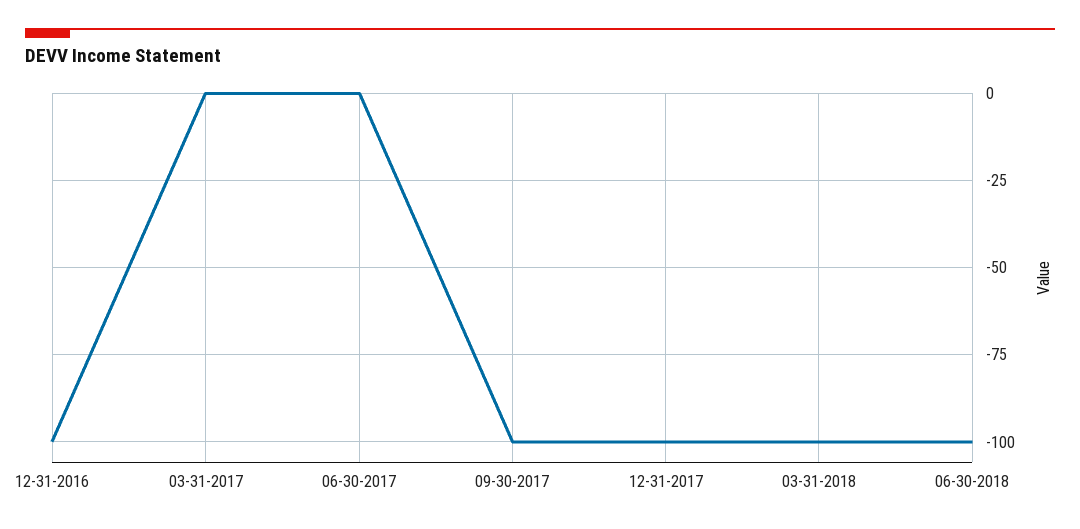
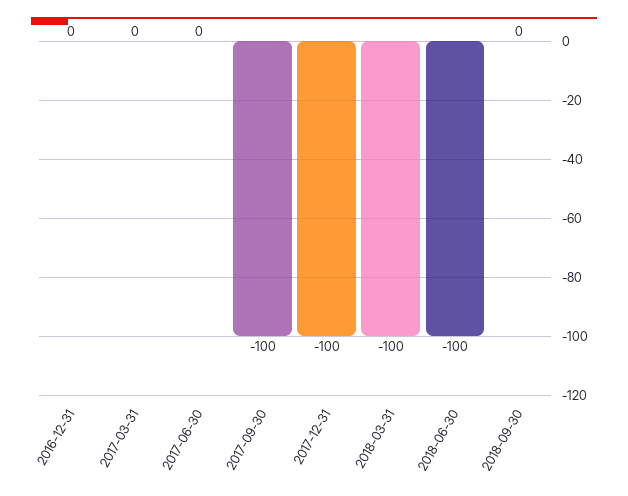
12-31-2016: -100 -> 0
2018-09-30: none -> 0

